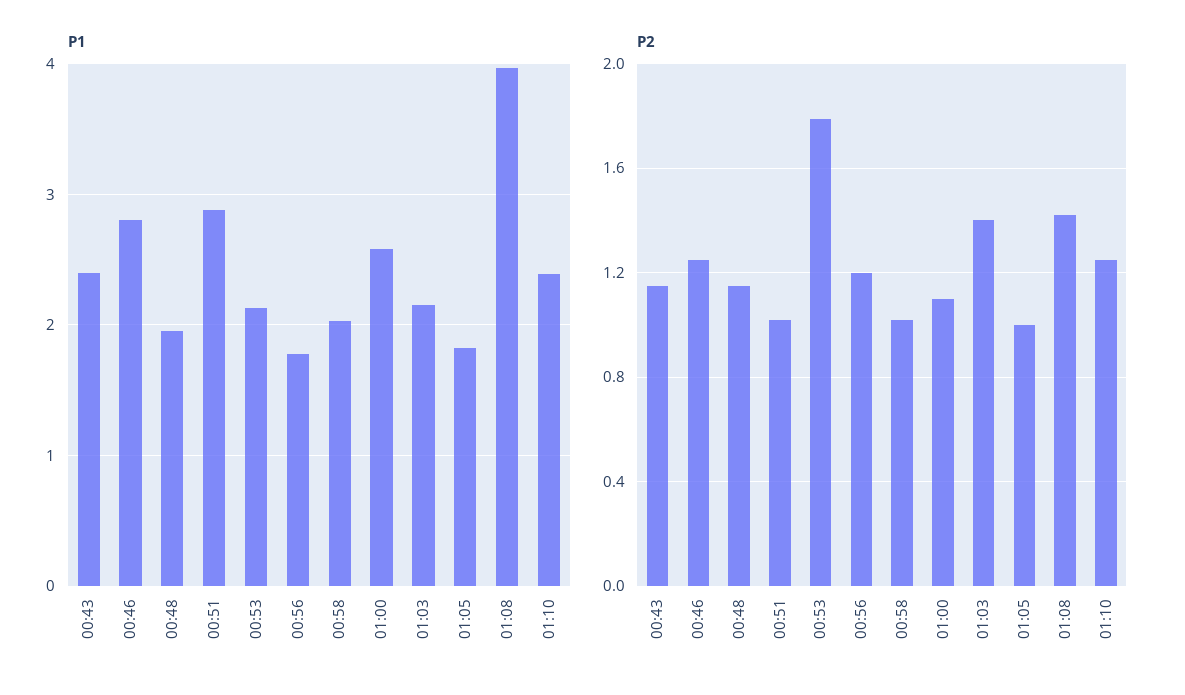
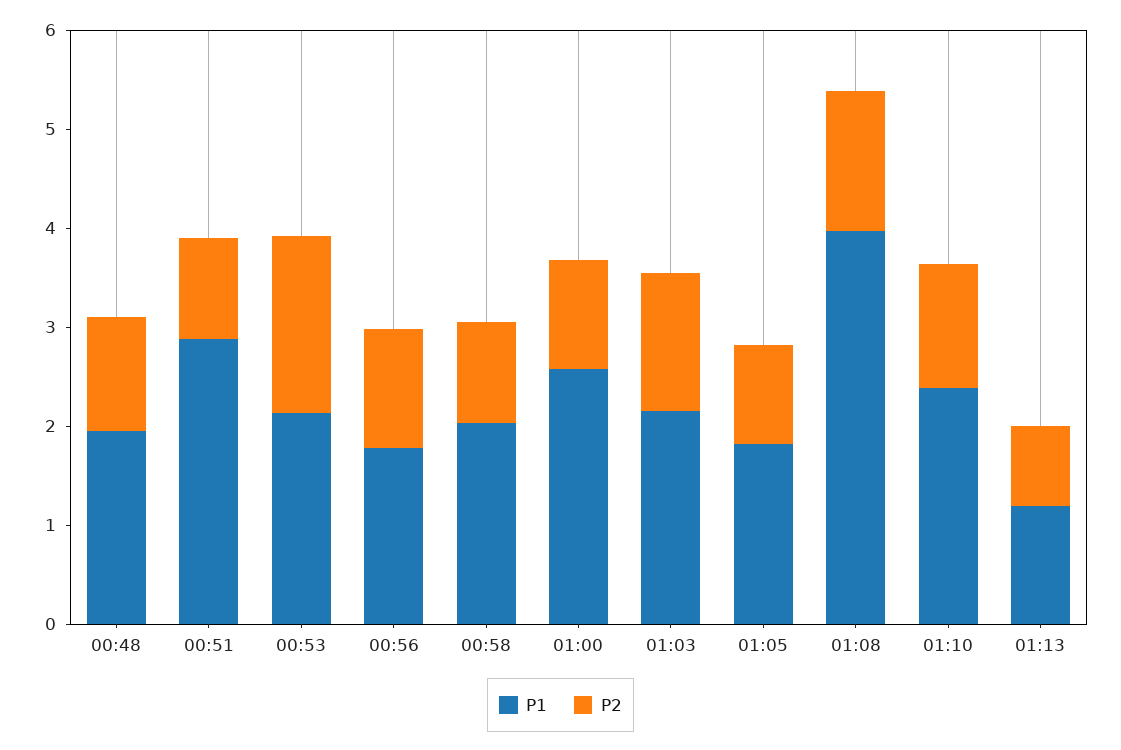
P1, 00:43: 2.4 -> none
P1, 00:46: 2.8 -> none
P2, 00:43: 1.15 -> none
P2, 00:46: 1.25 -> none
P1, 01:13: none -> 1.2
P2, 01:13: none -> 0.8

